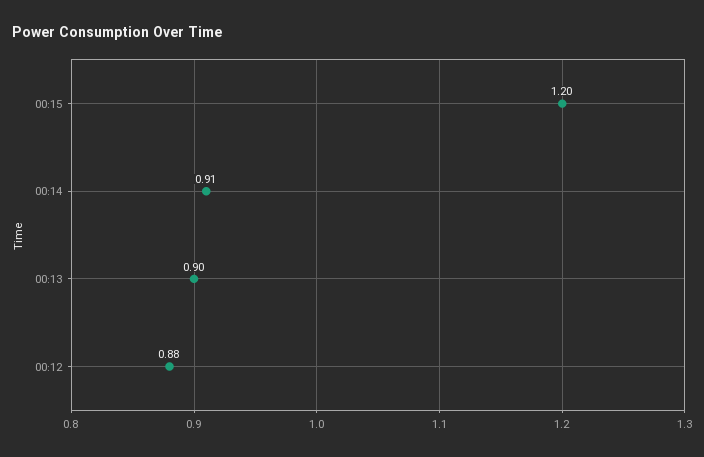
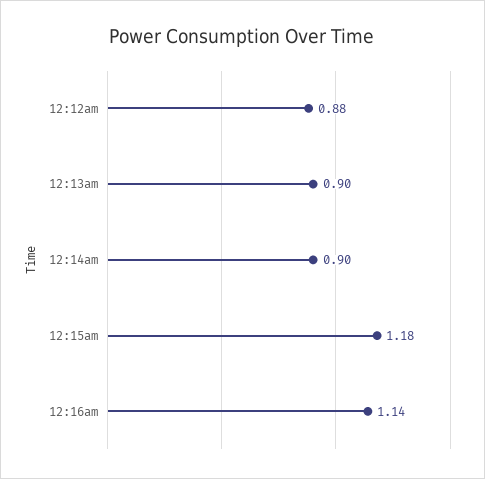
00:15: 1.2 -> 1.18
00:14: 0.91 -> 0.9
12:16am: none -> 1.14

